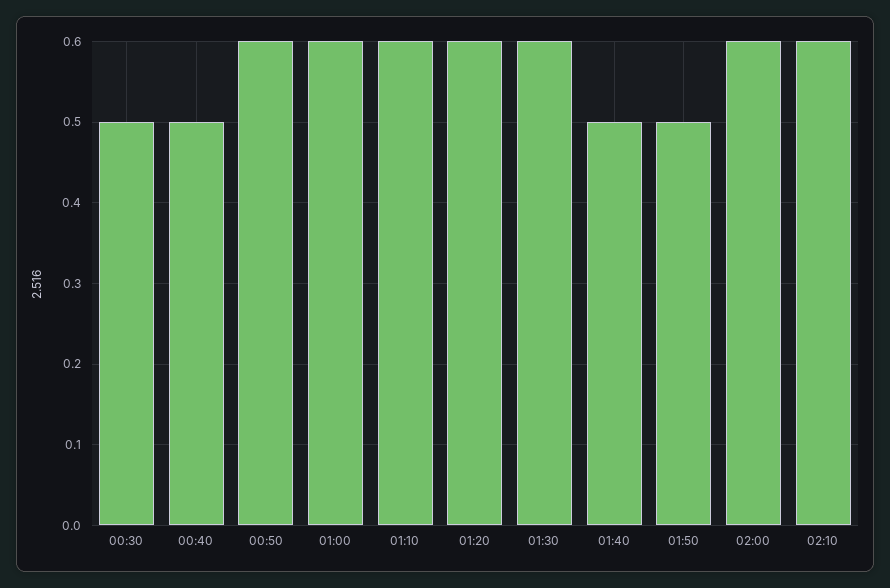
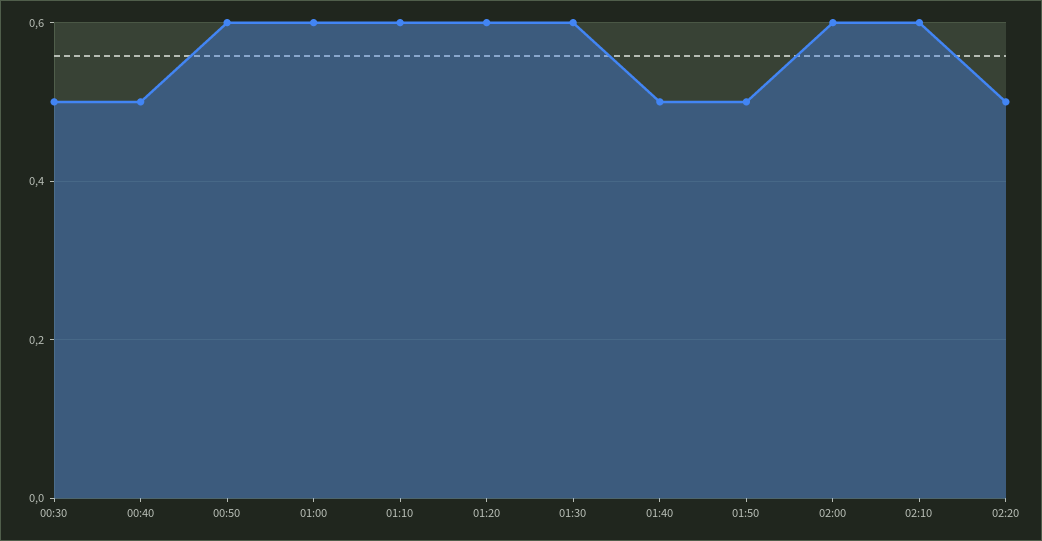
02:20: none -> 0.5

